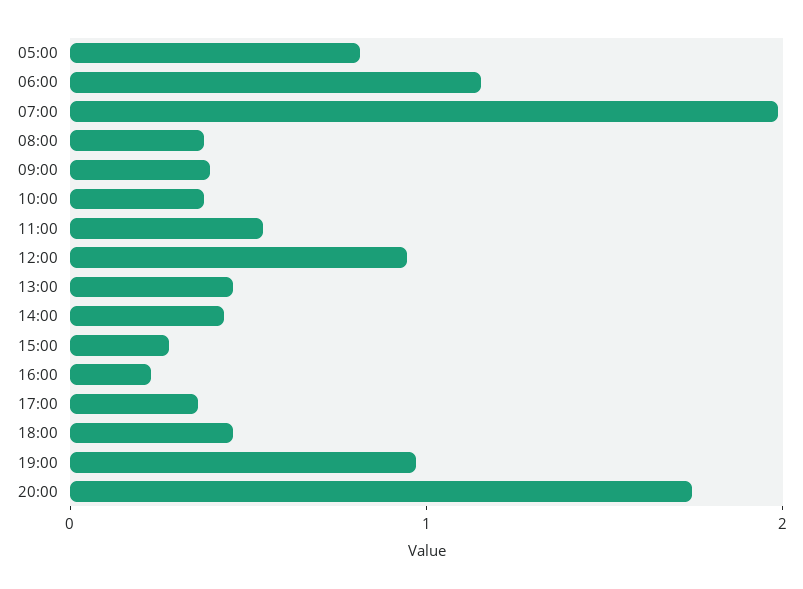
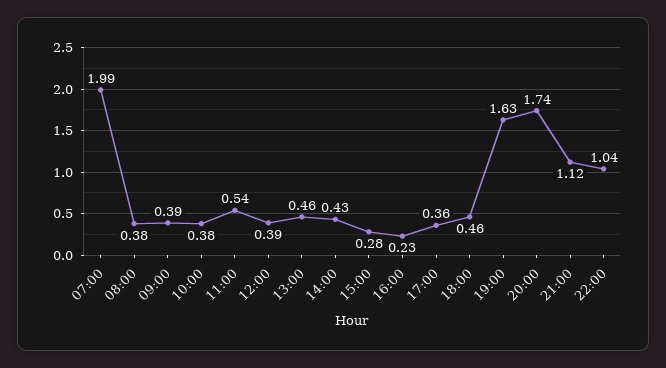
05:00: 0.8 -> none
06:00: 1.2 -> none
12:00: 1 -> 0.39
19:00: 1 -> 1.63
21:00: none -> 1.12
22:00: none -> 1.04

